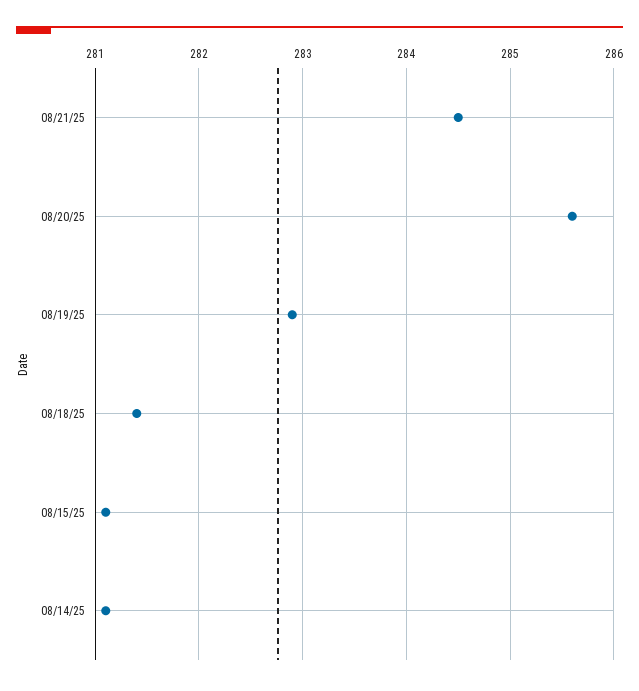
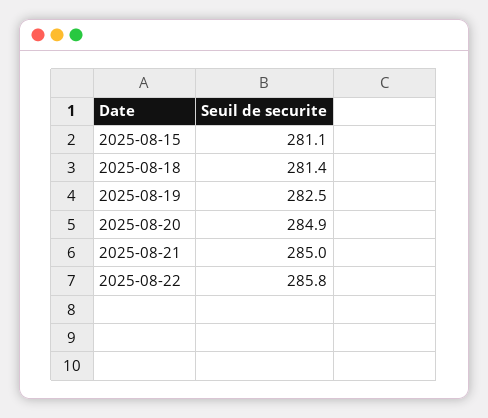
08/21/25: 284.5 -> 285
08/20/25: 285.6 -> 284.9
08/19/25: 282.9 -> 282.5
08/14/25: 281.1 -> none
2025-08-22: none -> 285.8

